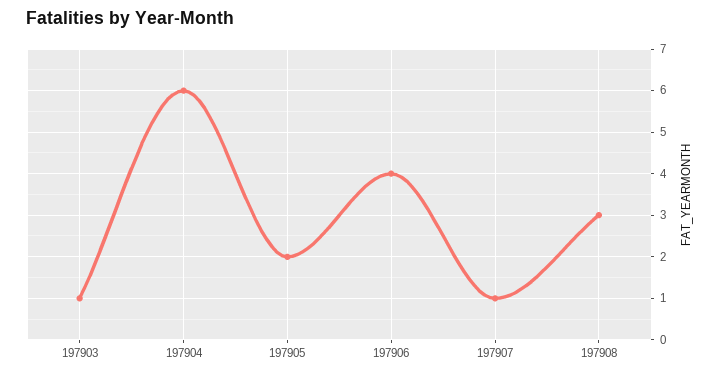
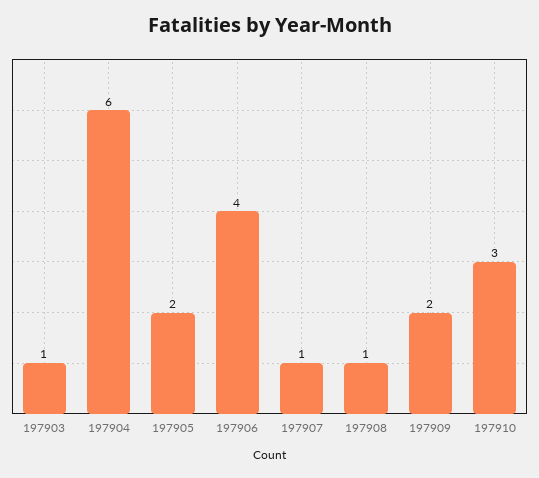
197908: 3 -> 1
197909: none -> 2
197910: none -> 3

